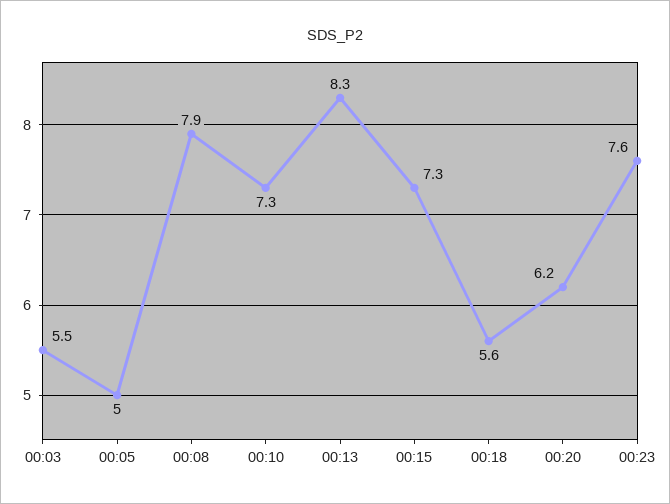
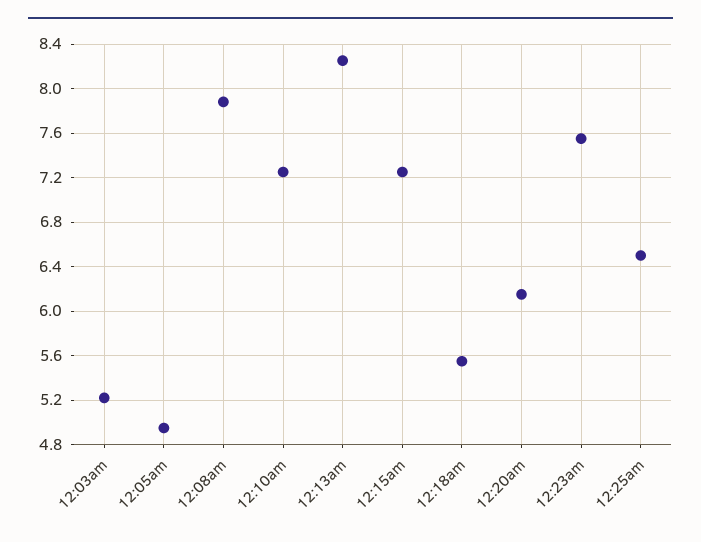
00:03: 5.5 -> 5.2
12:25am: none -> 6.5

